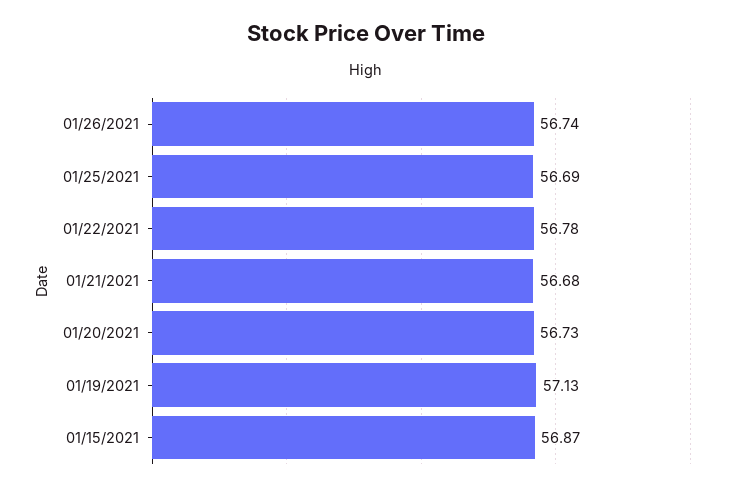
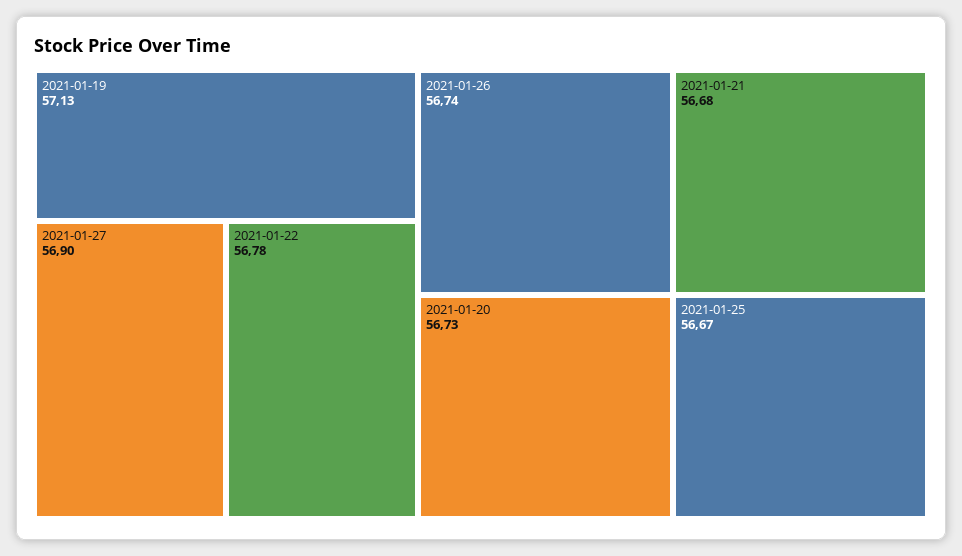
01/25/2021: 56.69 -> 56.67
01/15/2021: 56.87 -> none
2021-01-27: none -> 56.9

